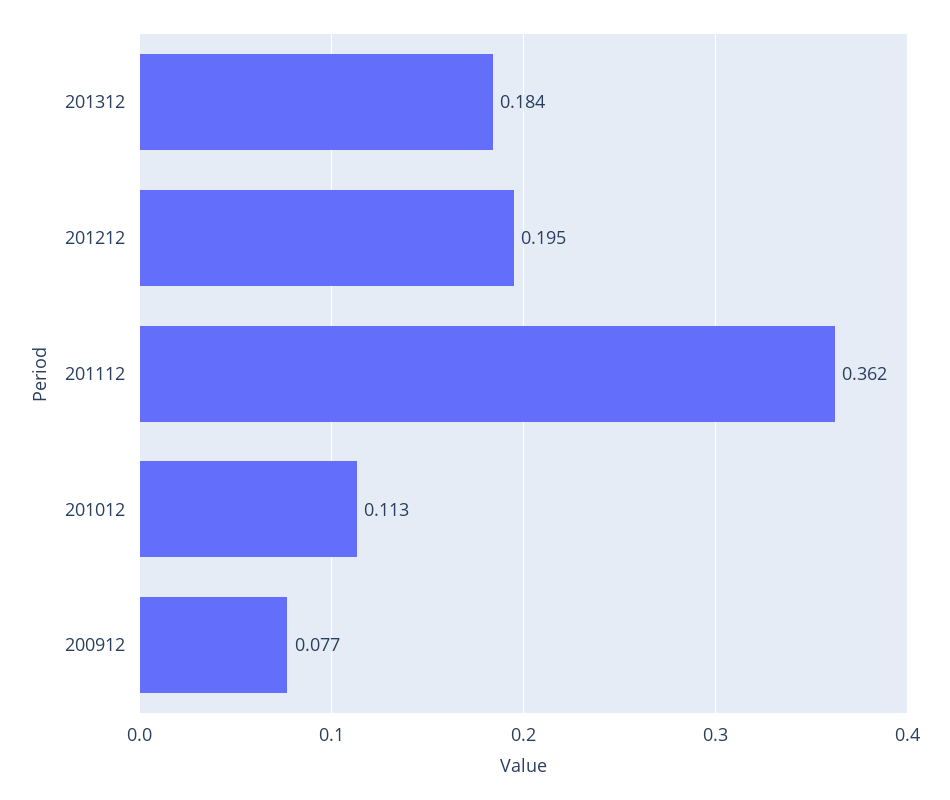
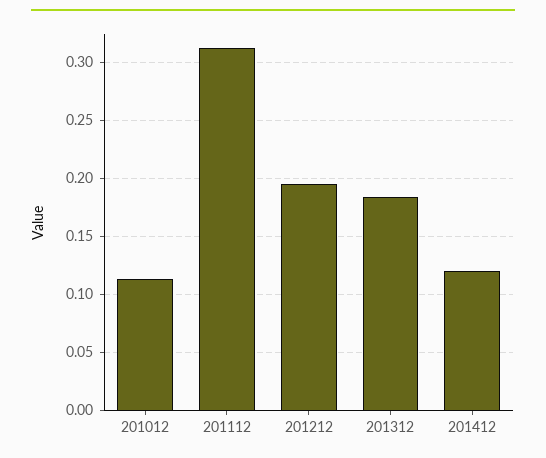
201112: 0.362 -> 0.31
200912: 0.077 -> none
201412: none -> 0.12

